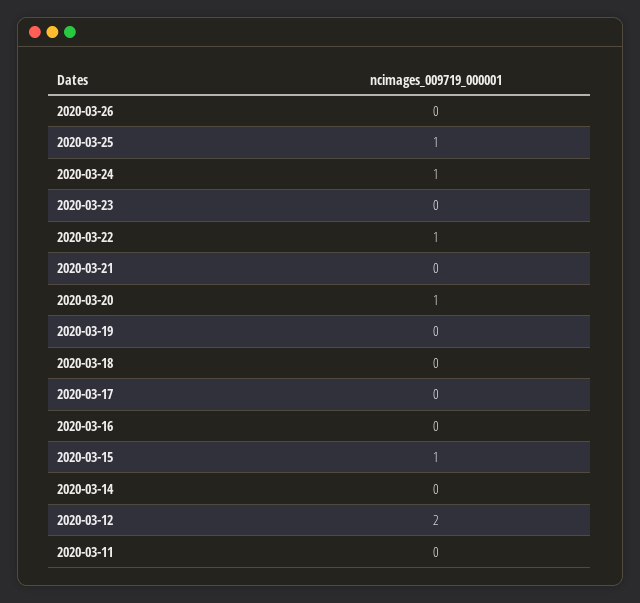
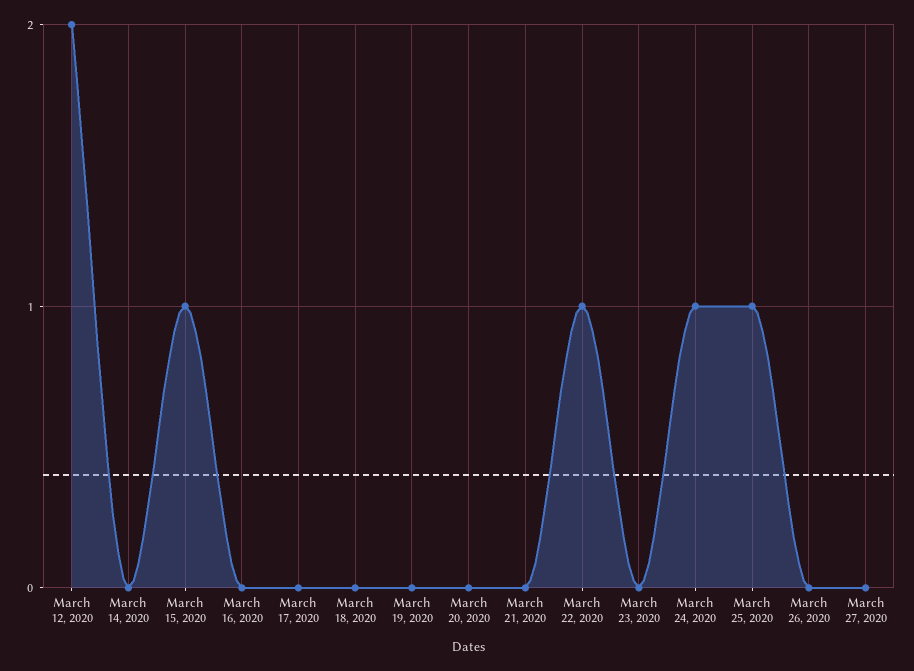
2020-03-20: 1 -> 0
2020-03-11: 0 -> none
March 27, 2020: none -> 0

